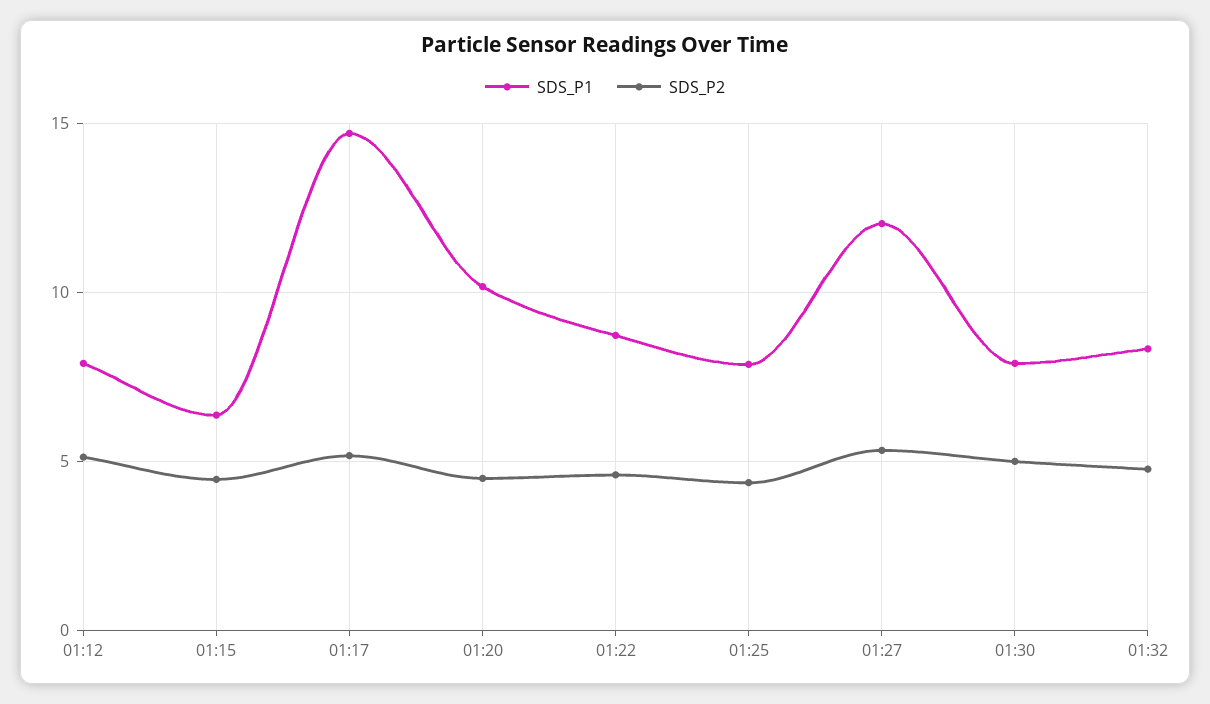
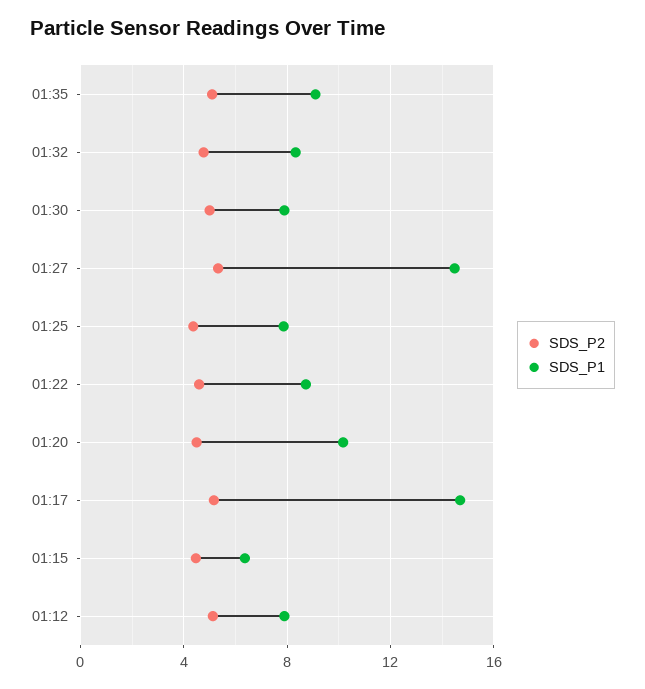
SDS_P1, 01:27: 12 -> 14.5
SDS_P2, 01:35: none -> 5
SDS_P1, 01:35: none -> 9

